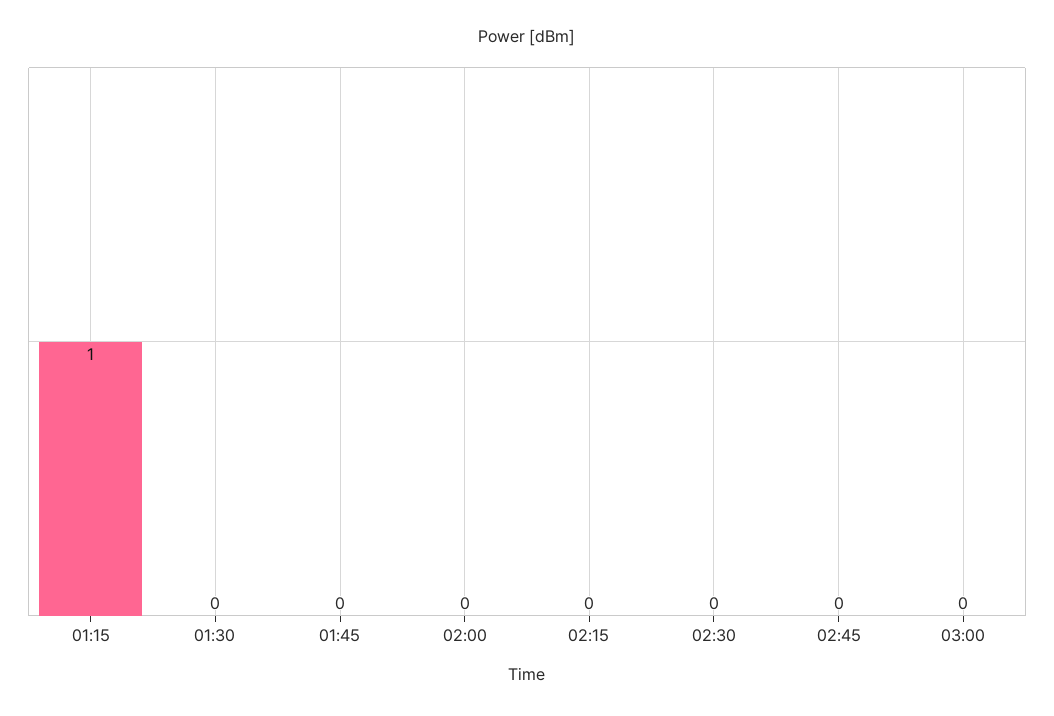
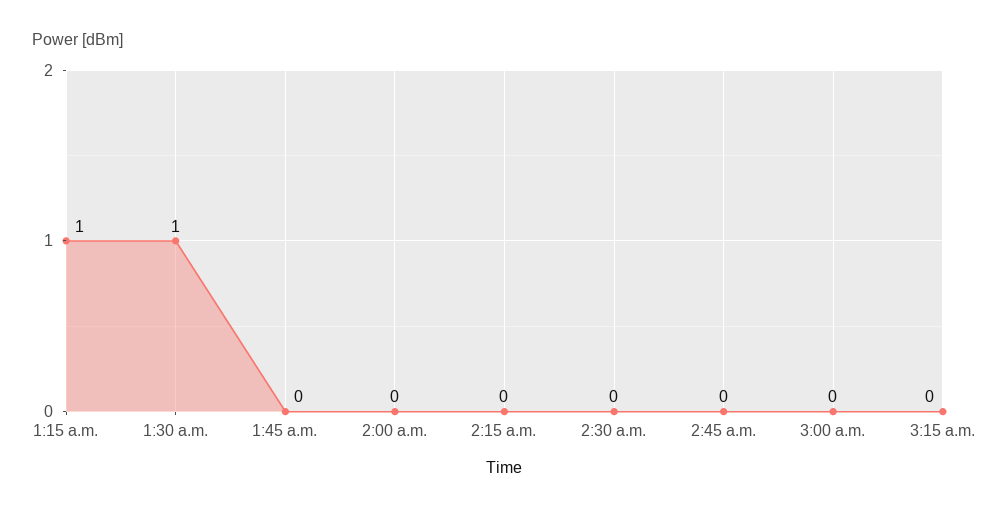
01:30: 0 -> 1
3:15 a.m.: none -> 0

